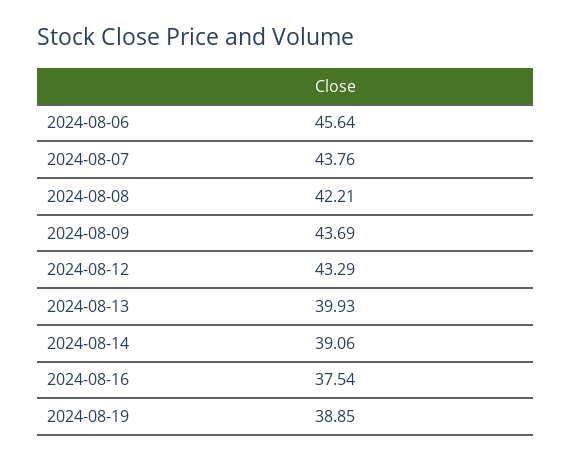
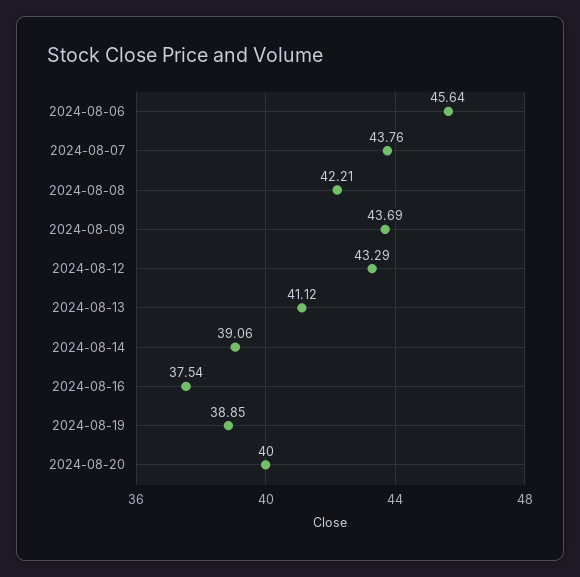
2024-08-13: 39.93 -> 41.12
2024-08-20: none -> 40

